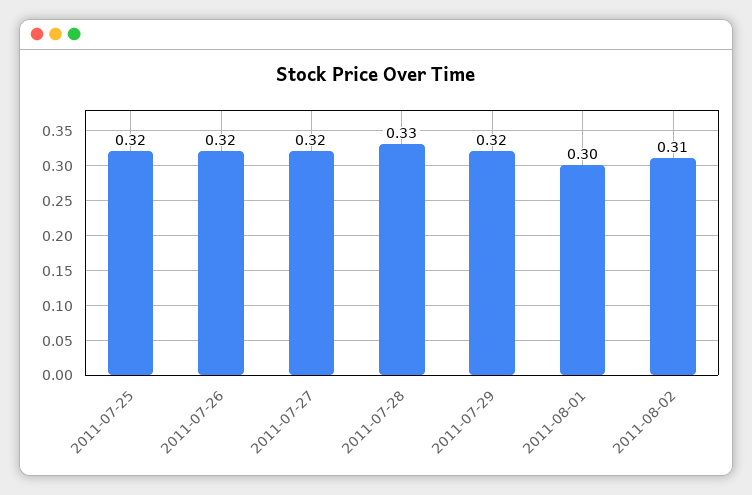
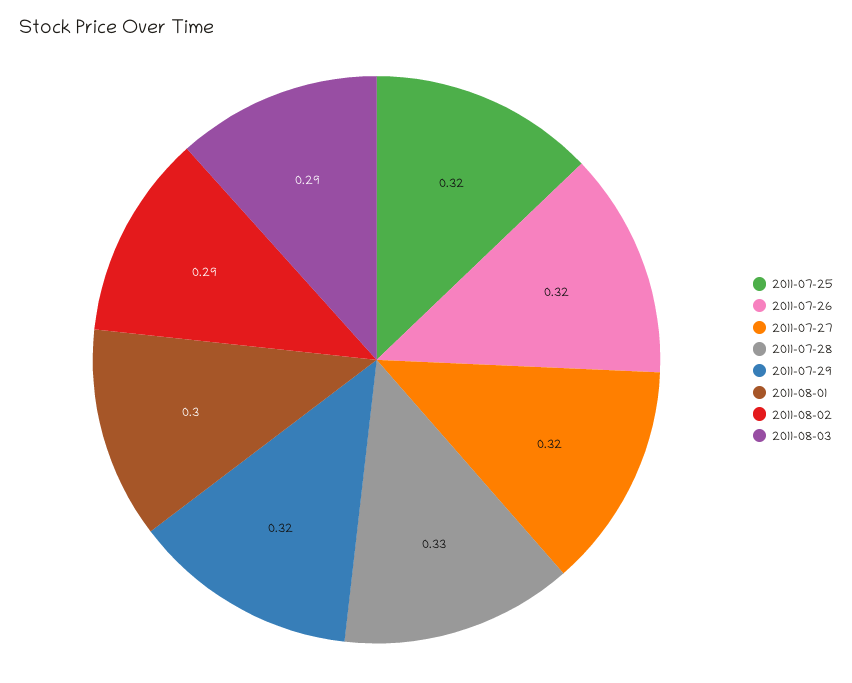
2011-08-02: 0.31 -> 0.29
2011-08-03: none -> 0.29

